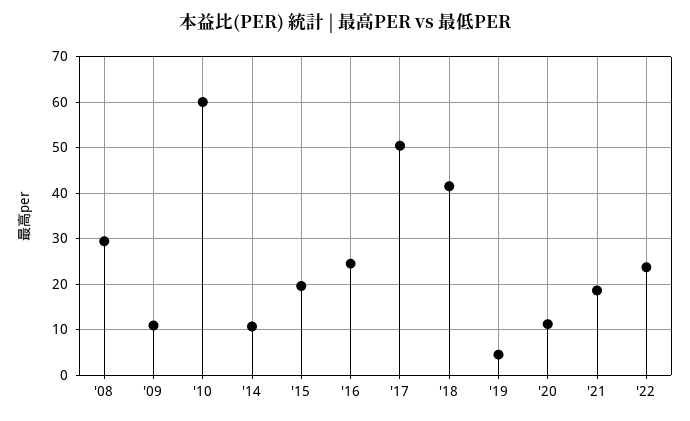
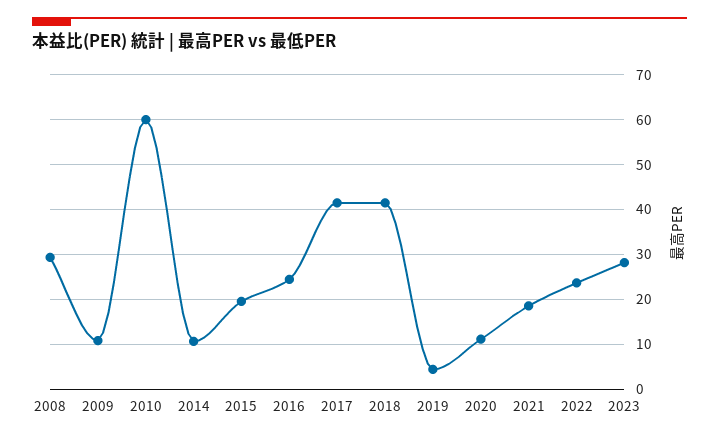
'17: 50 -> 42
2023: none -> 28

